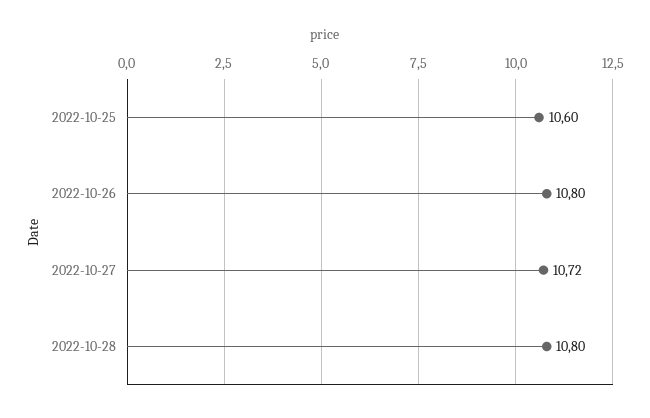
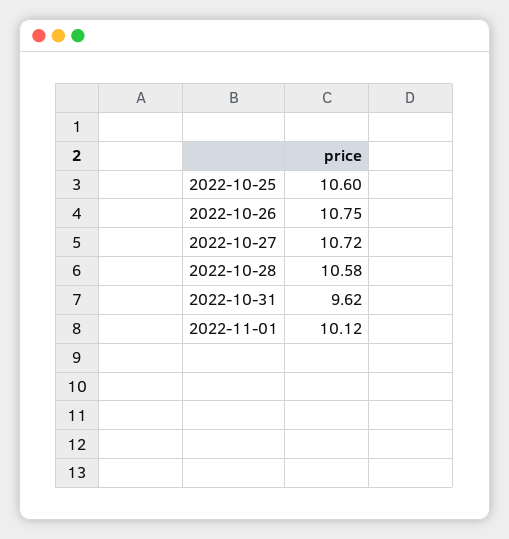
2022-10-26: 10.8 -> 10.75
2022-10-28: 10.8 -> 10.58
2022-10-31: none -> 9.62
2022-11-01: none -> 10.12

